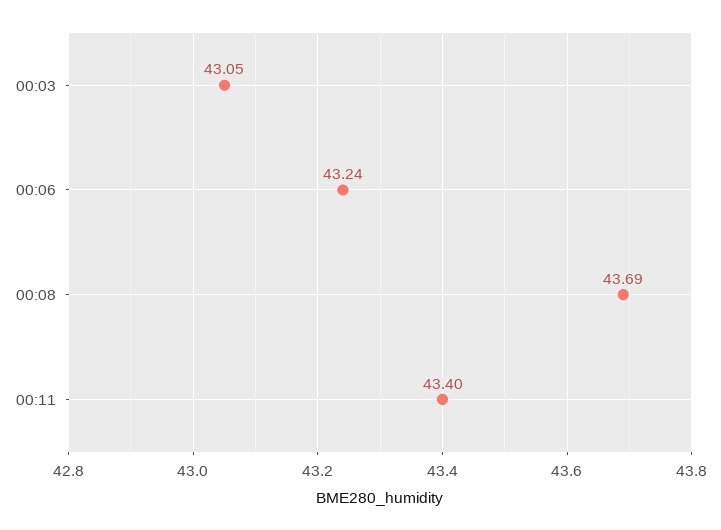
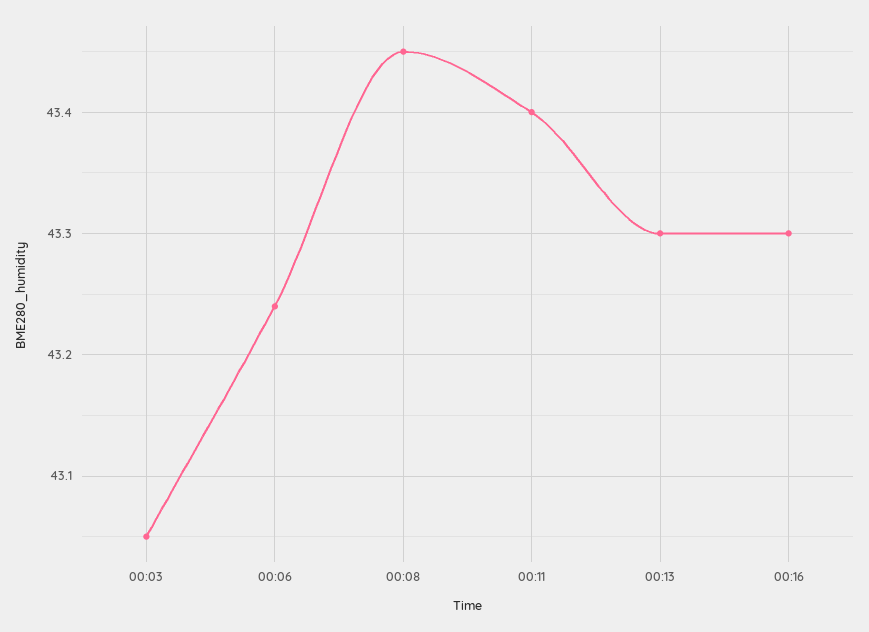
00:08: 43.69 -> 43.45
00:13: none -> 43.3
00:16: none -> 43.3

